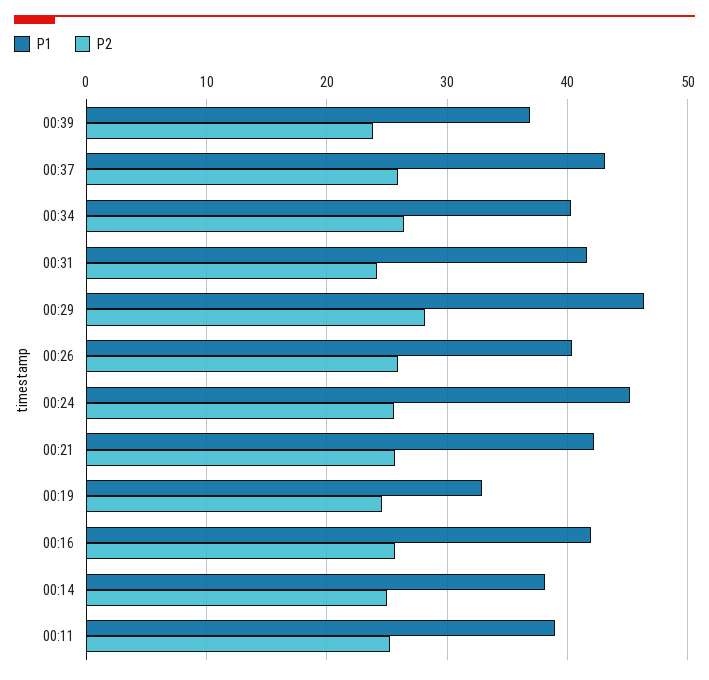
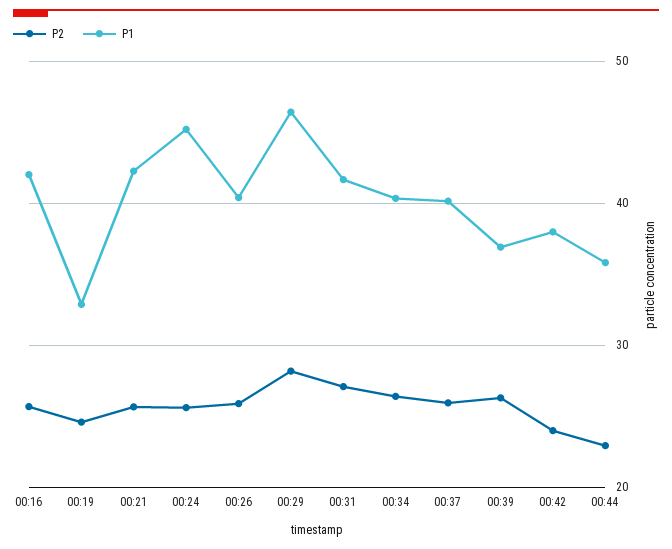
P2, 00:39: 24 -> 26
P1, 00:37: 43 -> 40
P2, 00:31: 24 -> 27
P1, 00:14: 38 -> none
P2, 00:14: 25 -> none
P1, 00:11: 39 -> none
P2, 00:11: 25 -> none
P2, 00:42: none -> 24
P1, 00:42: none -> 38
P2, 00:44: none -> 23
P1, 00:44: none -> 36

